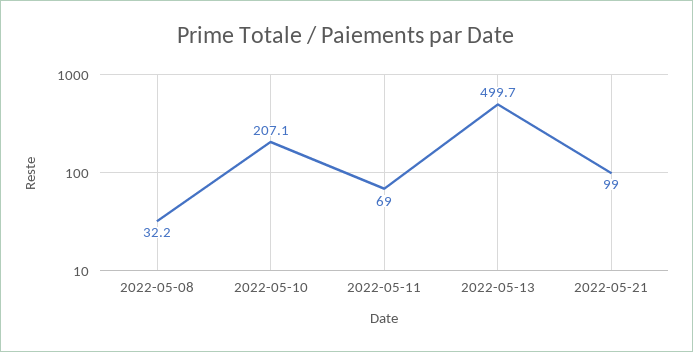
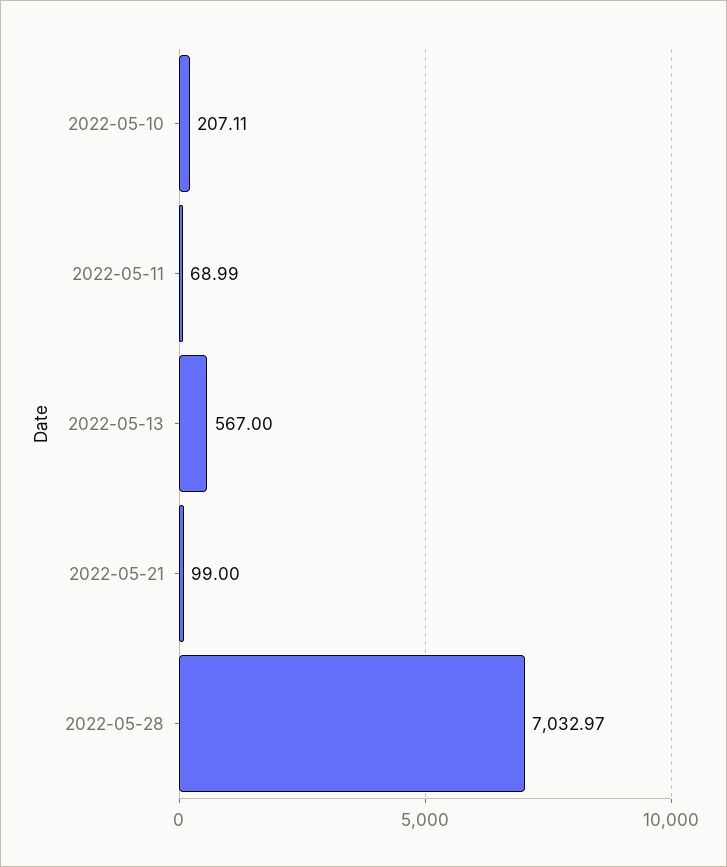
2022-05-08: 32.2 -> none
2022-05-13: 499.7 -> 567
2022-05-28: none -> 7032.97

